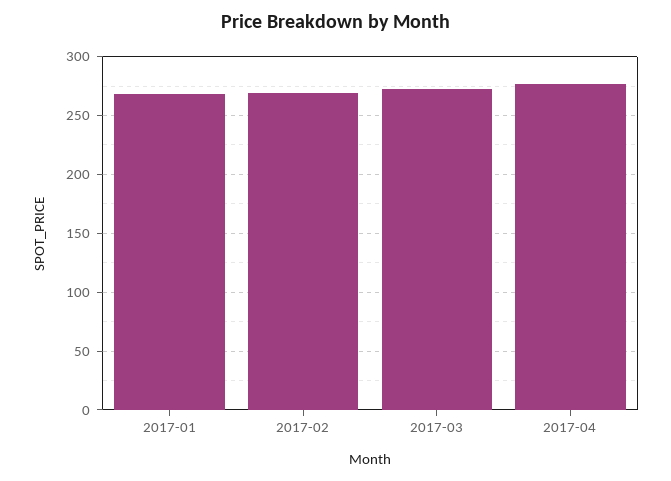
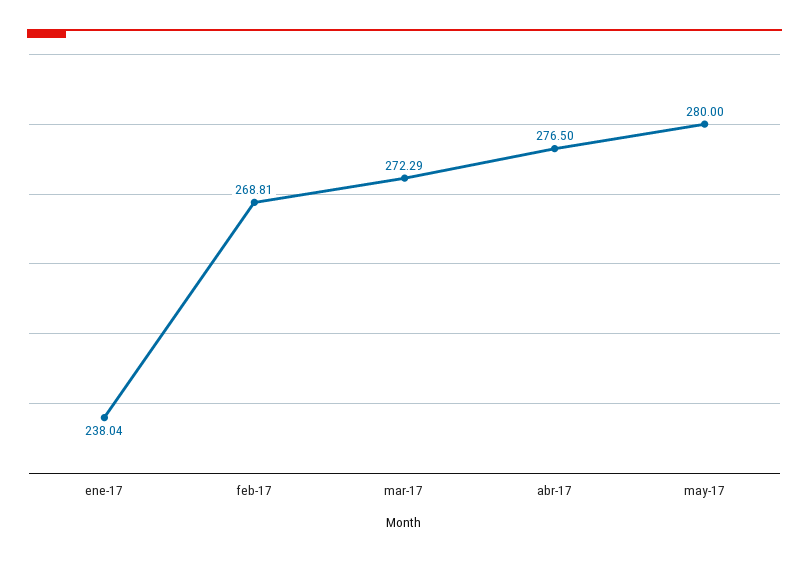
2017-01: 270 -> 238.04
may-17: none -> 280

